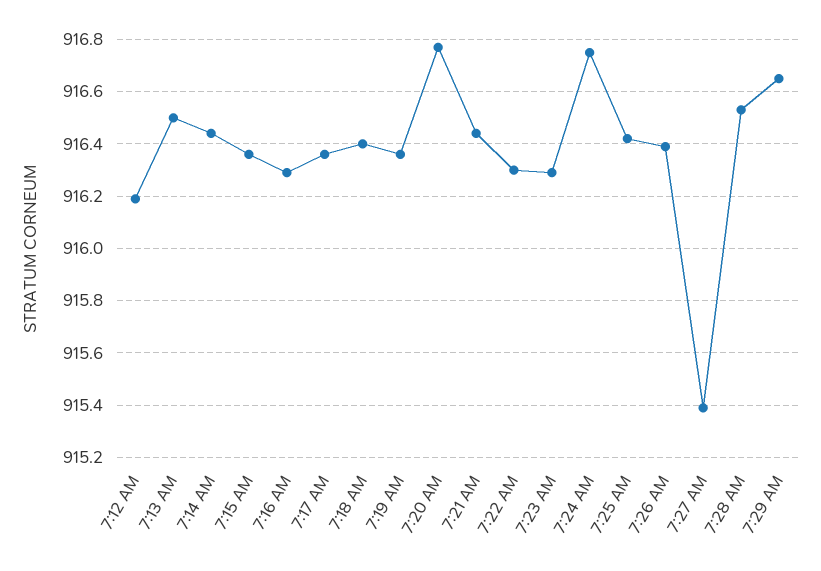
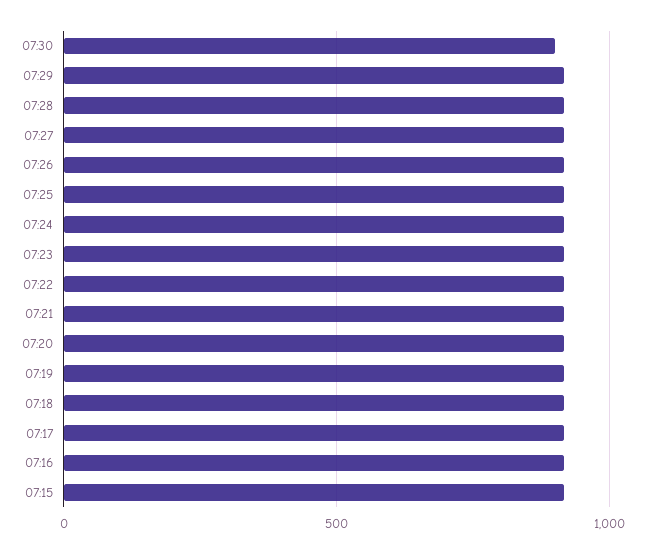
7:12 AM: 916.2 -> none
7:13 AM: 916.5 -> none
7:14 AM: 916.45 -> none
07:30: none -> 900

